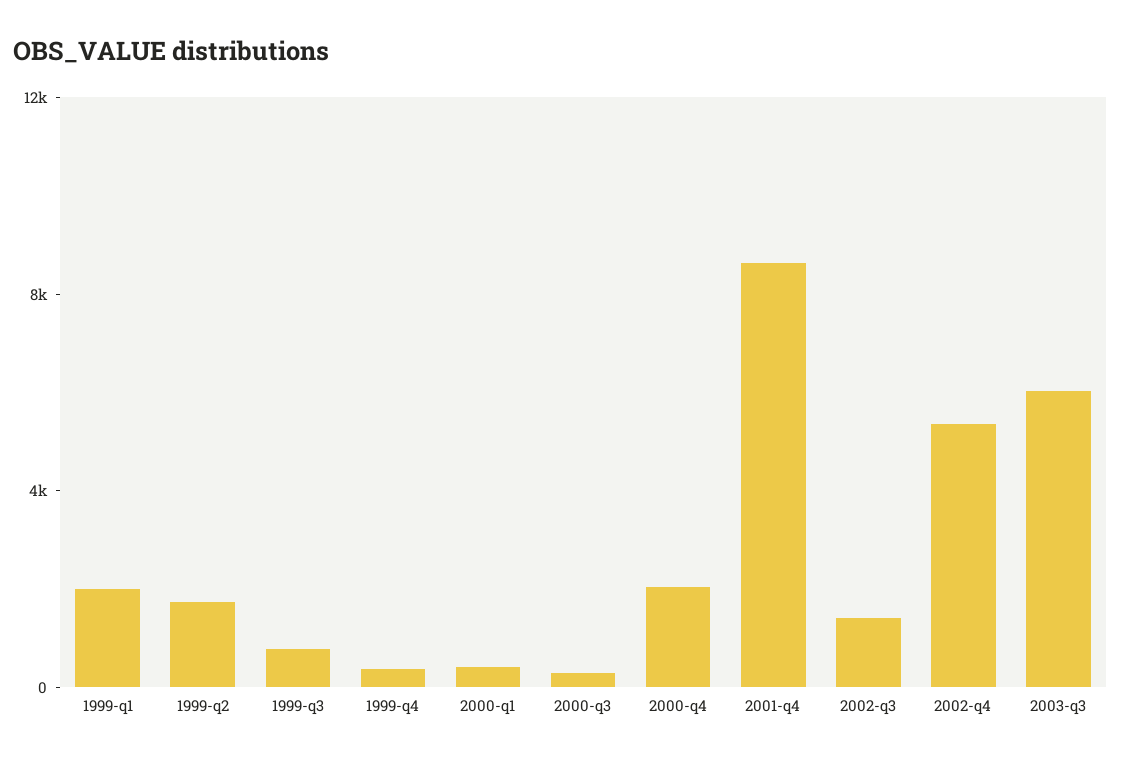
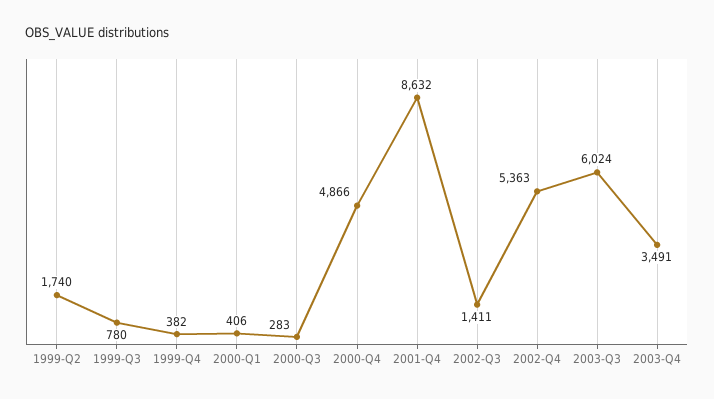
1999-q1: 2000 -> none
2000-q4: 2000 -> 4866
2003-Q4: none -> 3491

